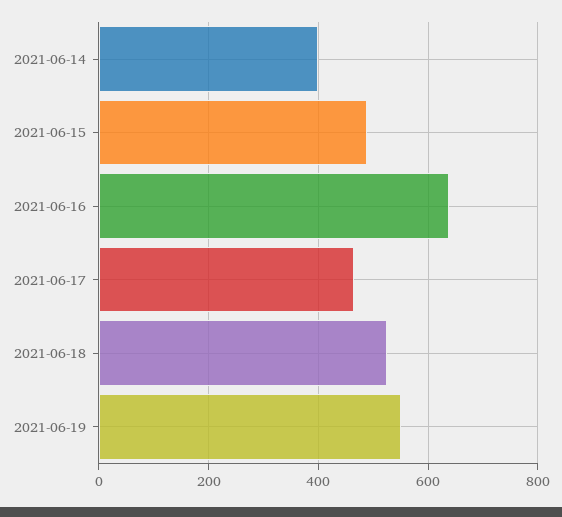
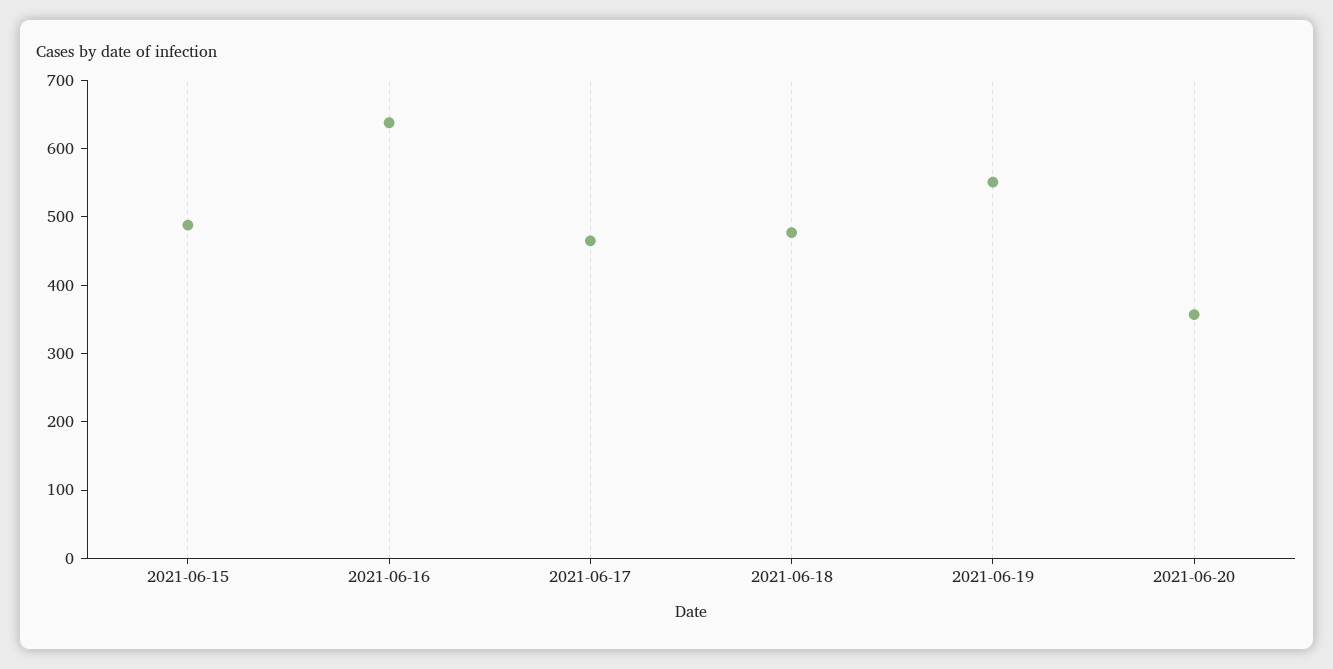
2021-06-14: 400 -> none
2021-06-18: 520 -> 480
2021-06-20: none -> 360

